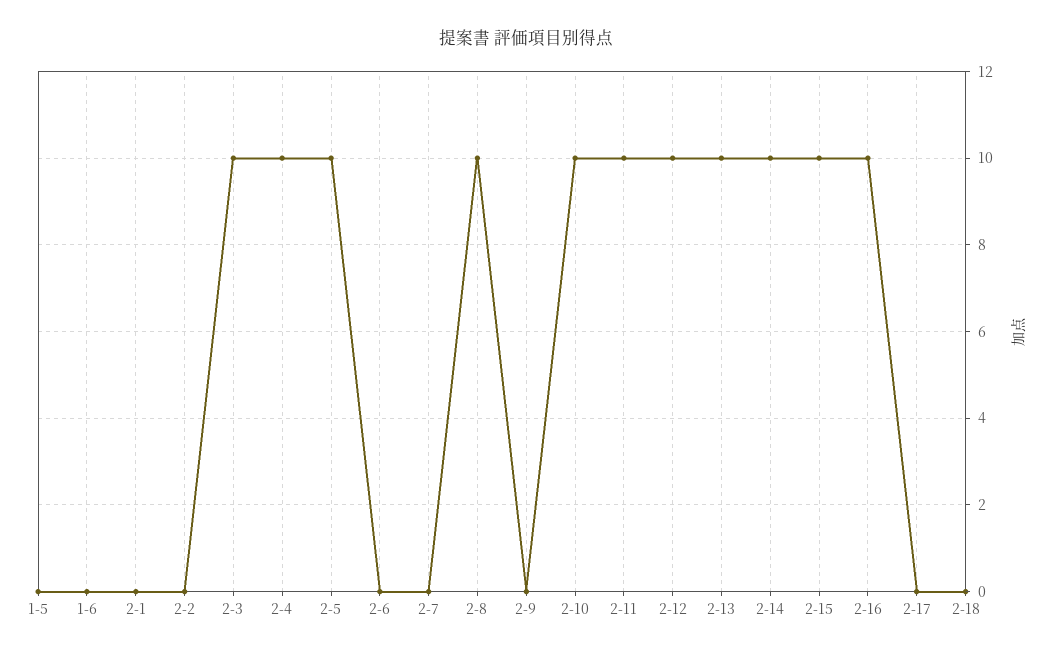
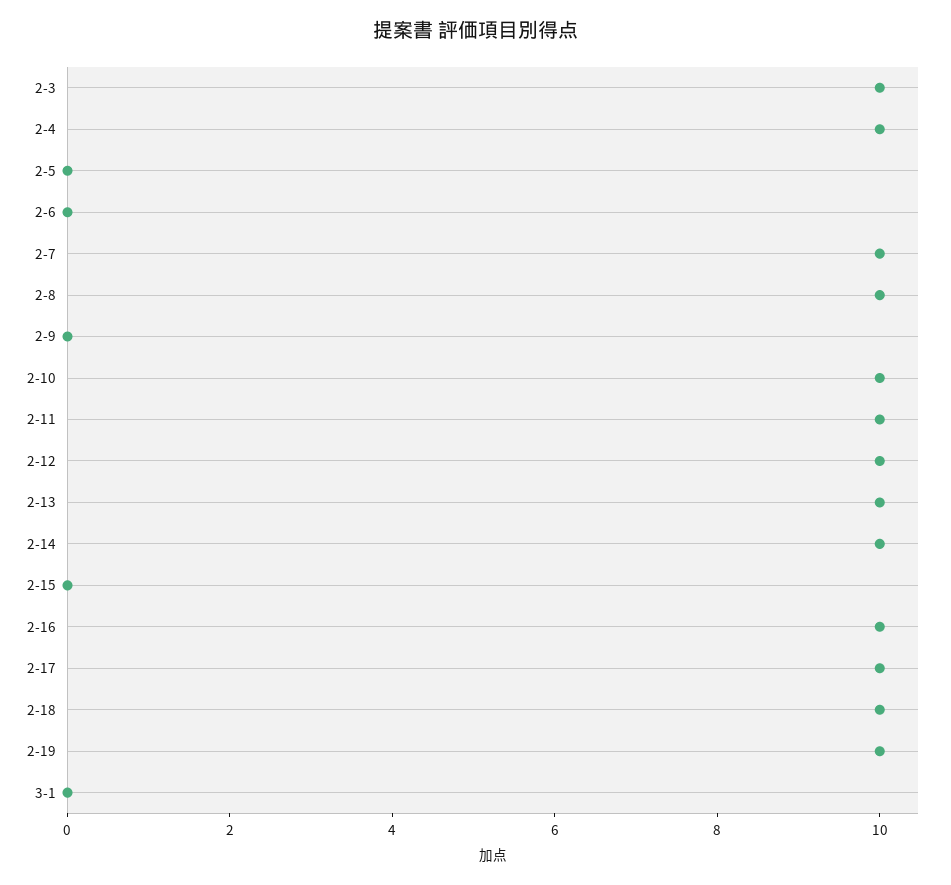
1-5: 0 -> none
1-6: 0 -> none
2-1: 0 -> none
2-2: 0 -> none
2-5: 10 -> 0
2-7: 0 -> 10
2-15: 10 -> 0
2-17: 0 -> 10
2-18: 0 -> 10
2-19: none -> 10
3-1: none -> 0

